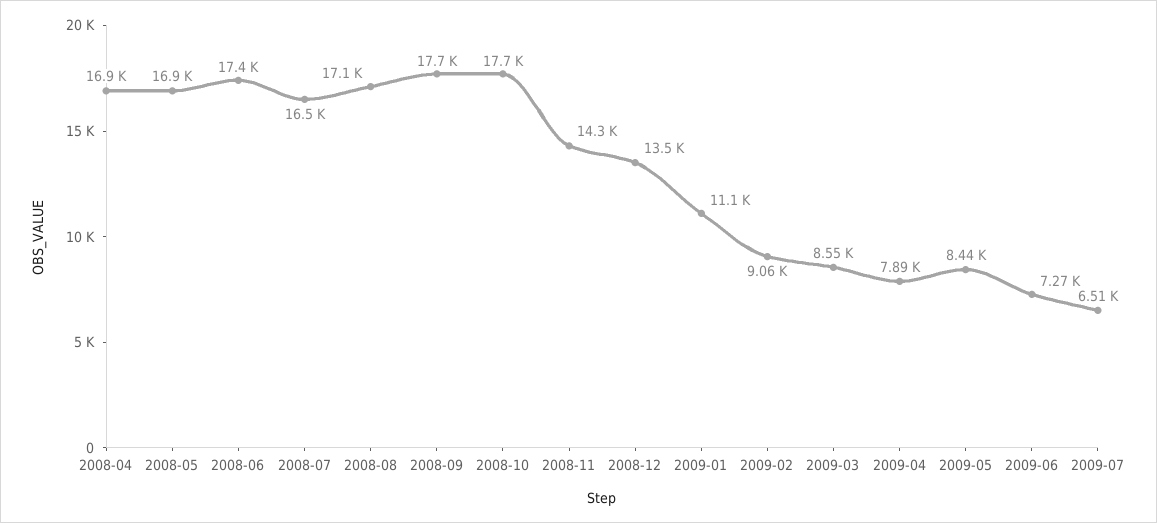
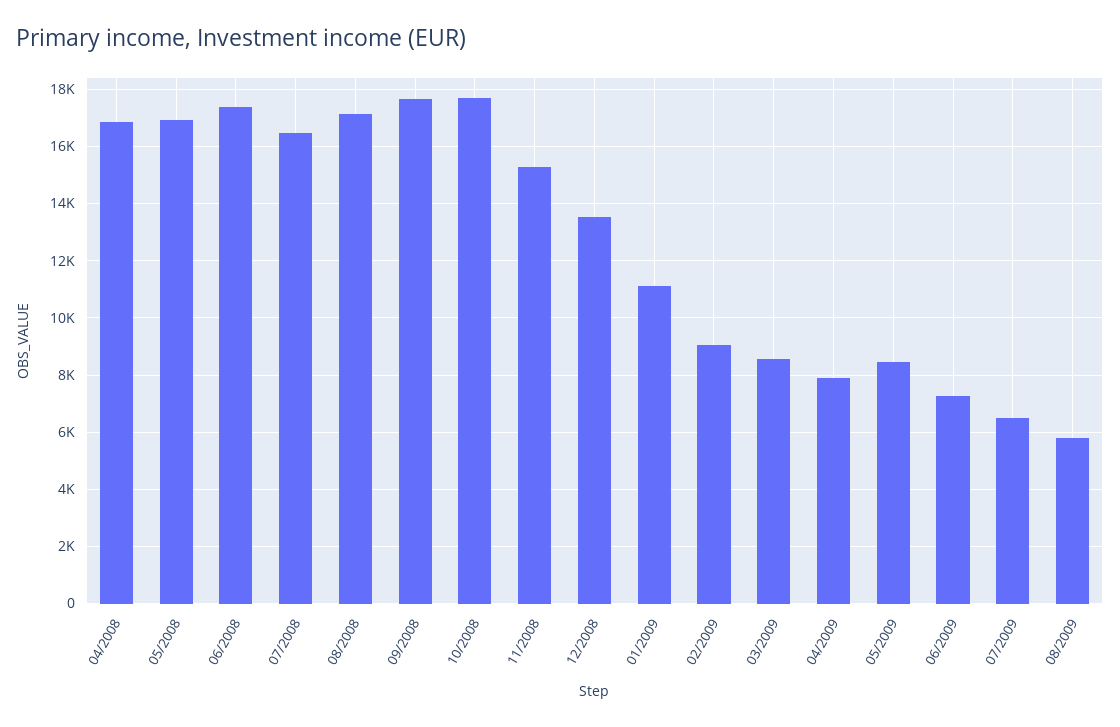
2008-11: 14300 -> 15250
08/2009: none -> 5750

